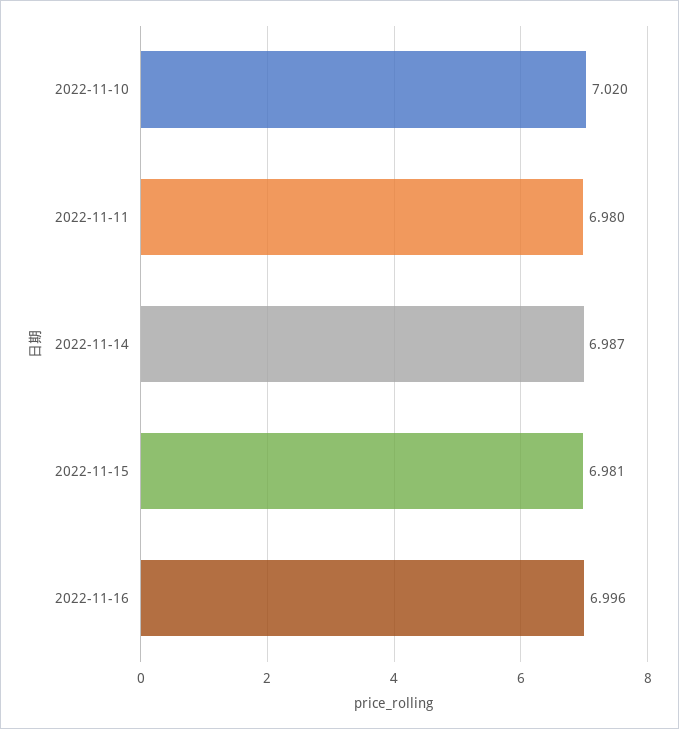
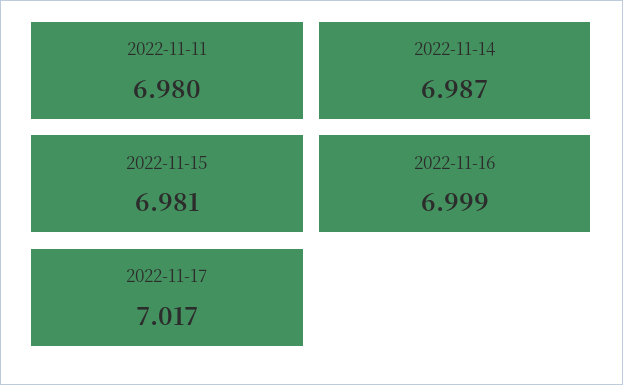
2022-11-10: 7.02 -> none
2022-11-16: 6.996 -> 6.999
2022-11-17: none -> 7.017

